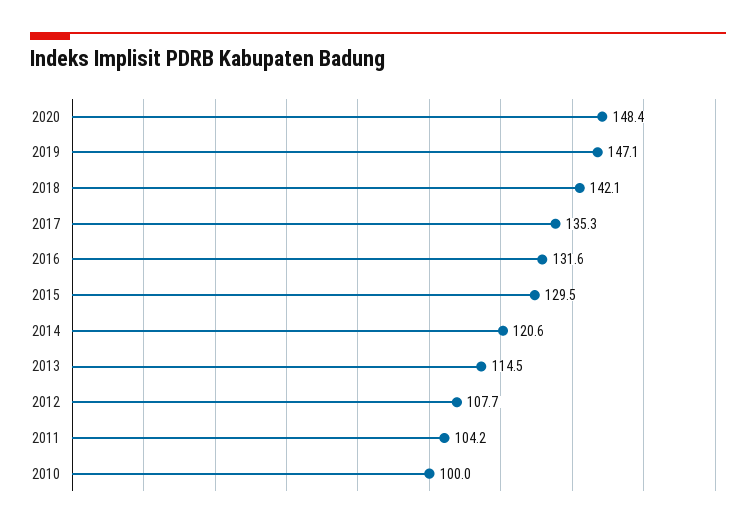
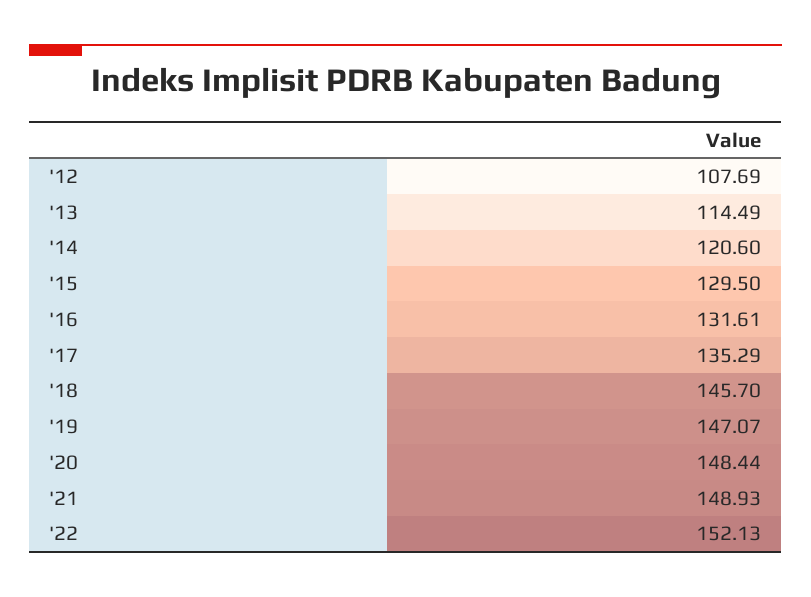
2018: 142.1 -> 145.7
2011: 104.2 -> none
2010: 100 -> none
'21: none -> 148.93
'22: none -> 152.13

